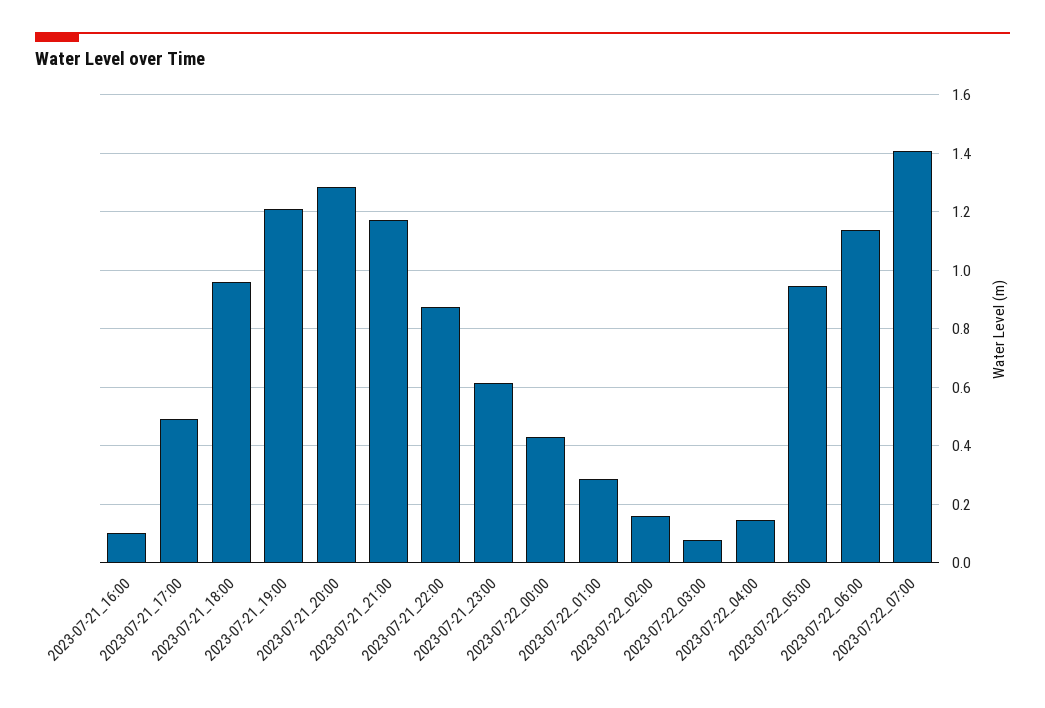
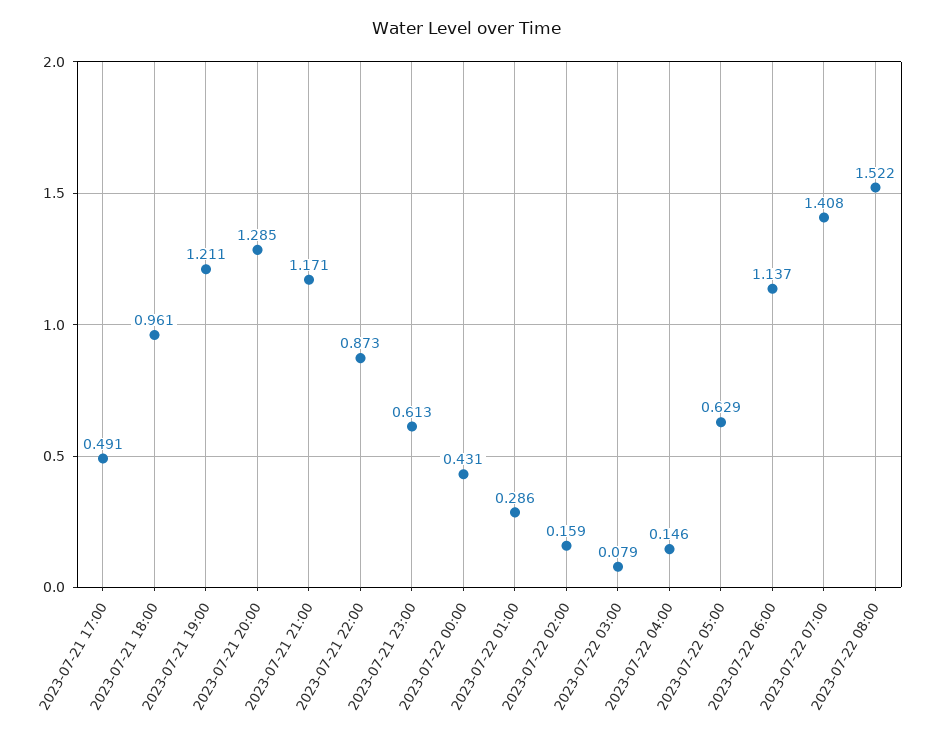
2023-07-21_16:00: 0.1 -> none
2023-07-22_05:00: 0.95 -> 0.629
2023-07-22 08:00: none -> 1.522

